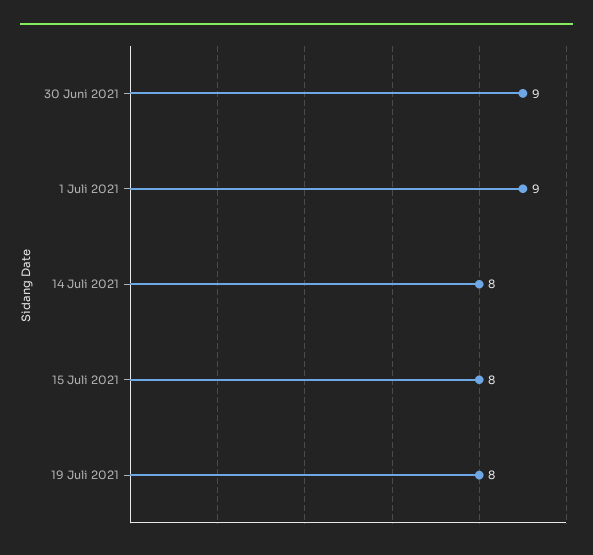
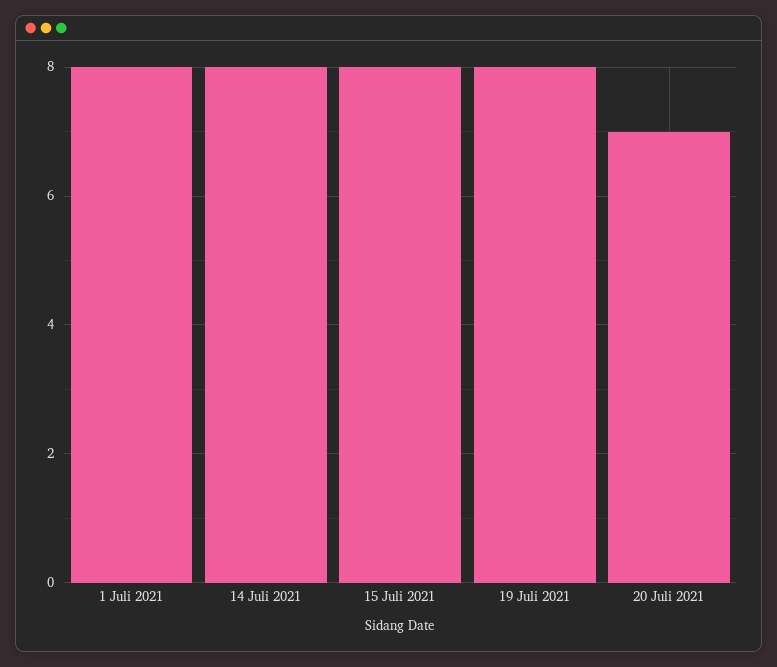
30 Juni 2021: 9 -> none
1 Juli 2021: 9 -> 8
20 Juli 2021: none -> 7

